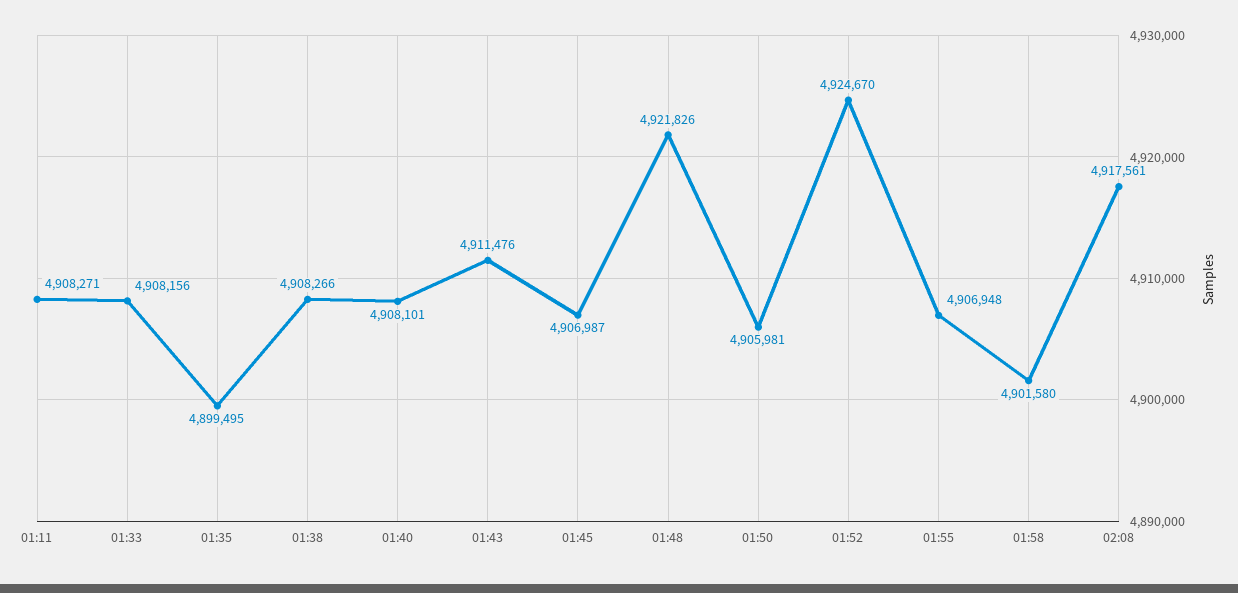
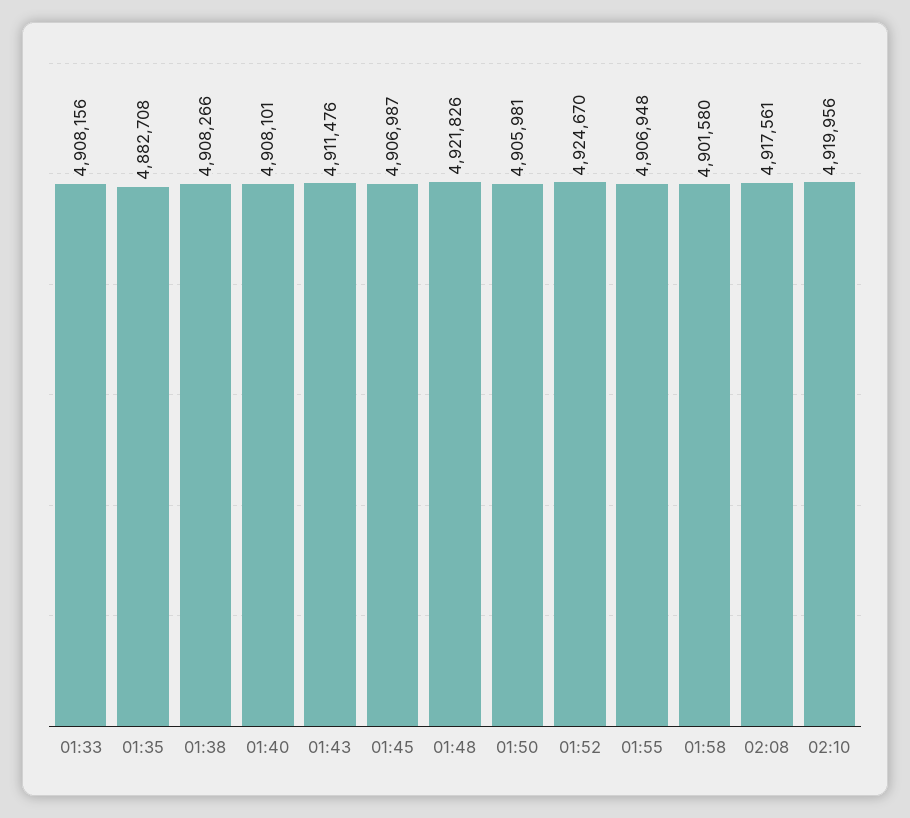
01:11: 4908271 -> none
01:35: 4899495 -> 4882708
02:10: none -> 4919956

